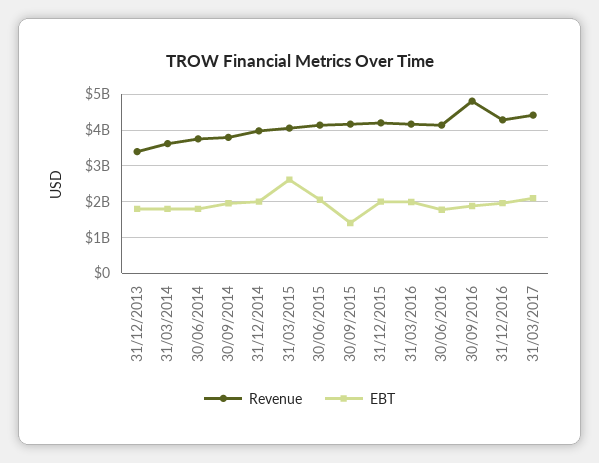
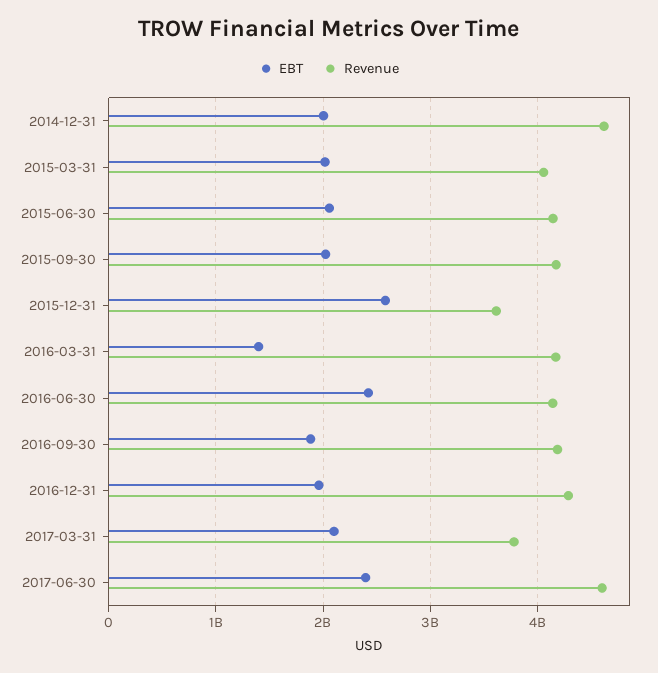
Revenue, 31/12/2013: 3400000000 -> none
EBT, 31/12/2013: 1800000000 -> none
Revenue, 31/03/2014: 3600000000 -> none
EBT, 31/03/2014: 1800000000 -> none
Revenue, 30/06/2014: 3800000000 -> none
EBT, 30/06/2014: 1800000000 -> none
Revenue, 30/09/2014: 3800000000 -> none
EBT, 30/09/2014: 2000000000 -> none
Revenue, 31/12/2014: 4000000000 -> 4600000000
EBT, 31/03/2015: 2600000000 -> 2000000000
EBT, 30/09/2015: 1400000000 -> 2000000000
Revenue, 31/12/2015: 4200000000 -> 3600000000
EBT, 31/12/2015: 2000000000 -> 2600000000
EBT, 31/03/2016: 2000000000 -> 1400000000
EBT, 30/06/2016: 1800000000 -> 2400000000
Revenue, 30/09/2016: 4800000000 -> 4200000000
Revenue, 31/03/2017: 4400000000 -> 3800000000
EBT, 2017-06-30: none -> 2400000000
Revenue, 2017-06-30: none -> 4600000000

